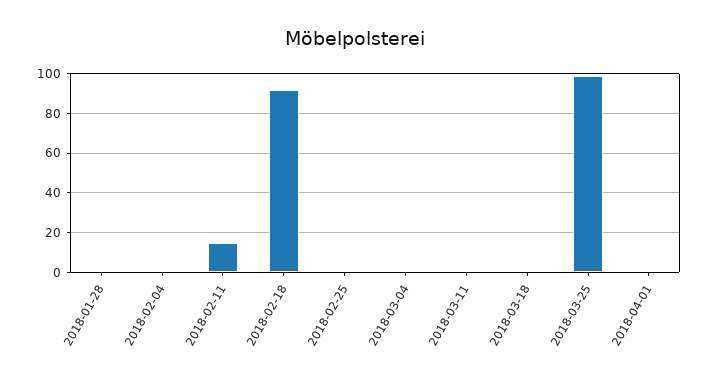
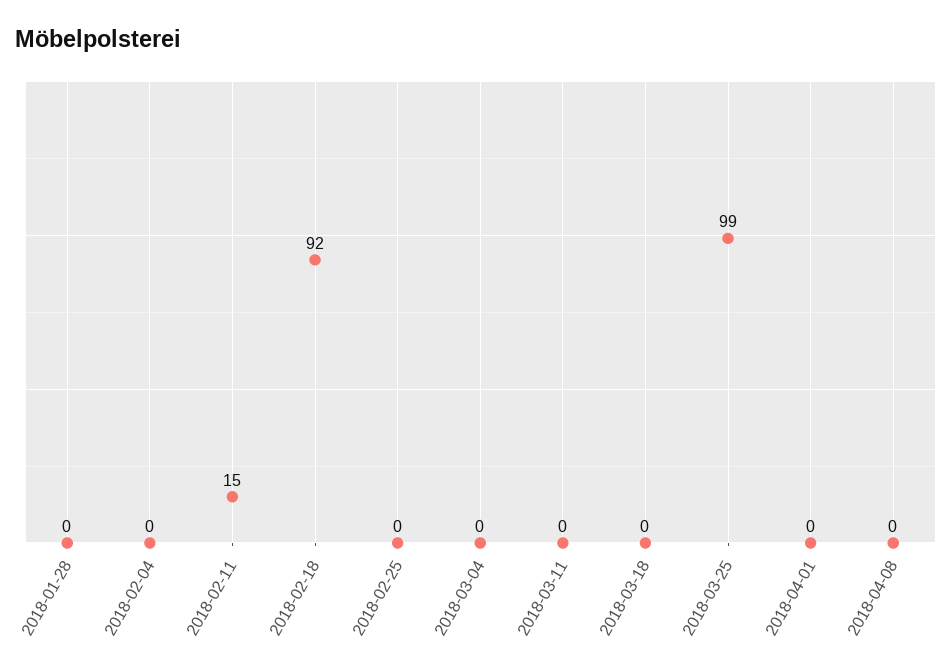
2018-04-08: none -> 0

